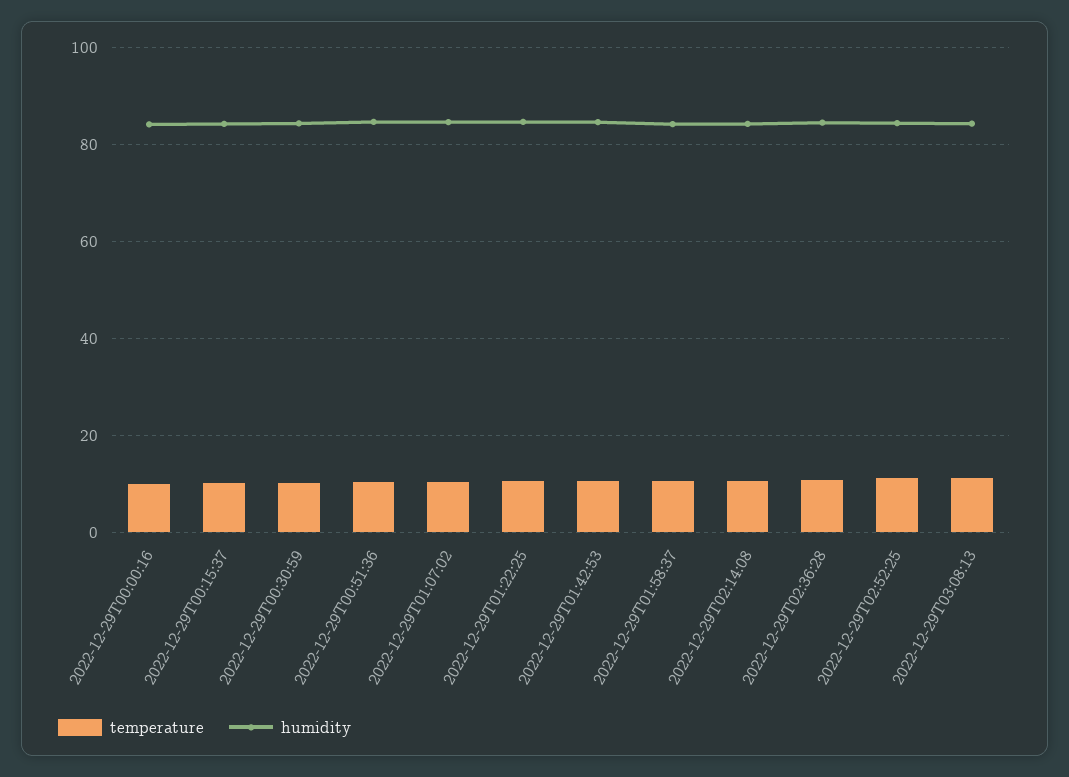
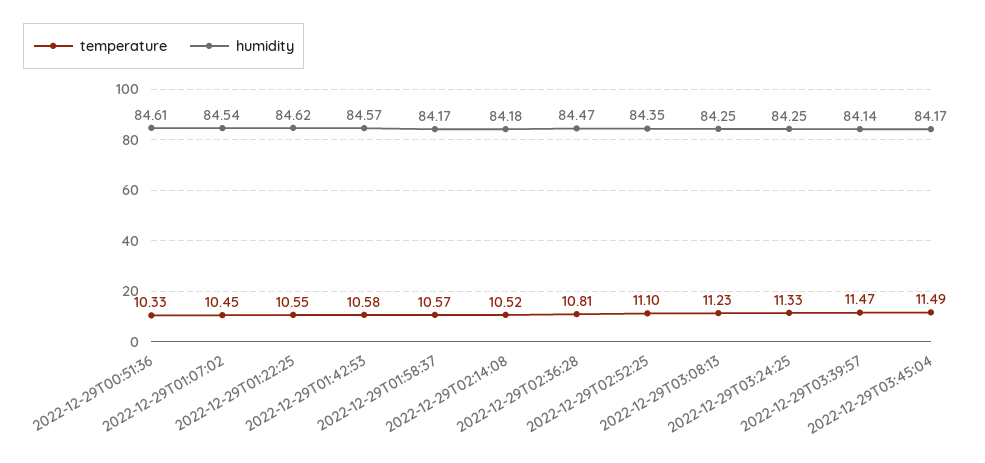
temperature, 2022-12-29T00:00:16: 10 -> none
humidity, 2022-12-29T00:00:16: 84 -> none
temperature, 2022-12-29T00:15:37: 10 -> none
humidity, 2022-12-29T00:15:37: 84 -> none
temperature, 2022-12-29T00:30:59: 10 -> none
humidity, 2022-12-29T00:30:59: 84 -> none
temperature, 2022-12-29T03:24:25: none -> 11.33
humidity, 2022-12-29T03:24:25: none -> 84.25
temperature, 2022-12-29T03:39:57: none -> 11.47
humidity, 2022-12-29T03:39:57: none -> 84.14
temperature, 2022-12-29T03:45:04: none -> 11.49
humidity, 2022-12-29T03:45:04: none -> 84.17

